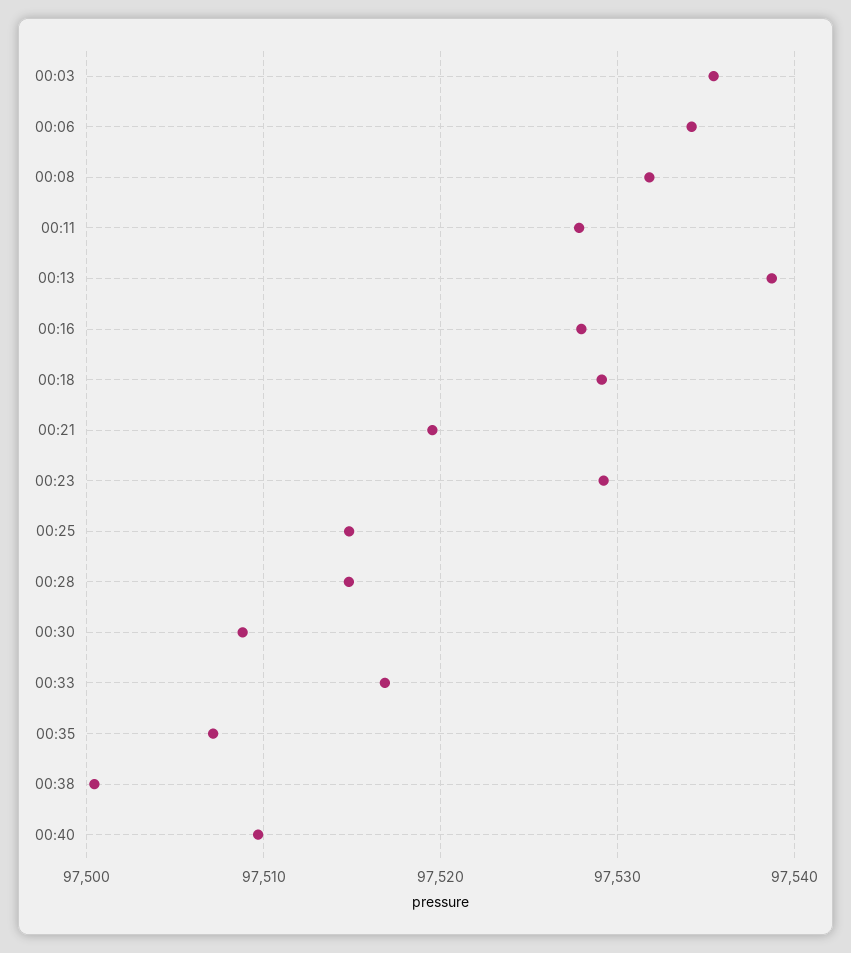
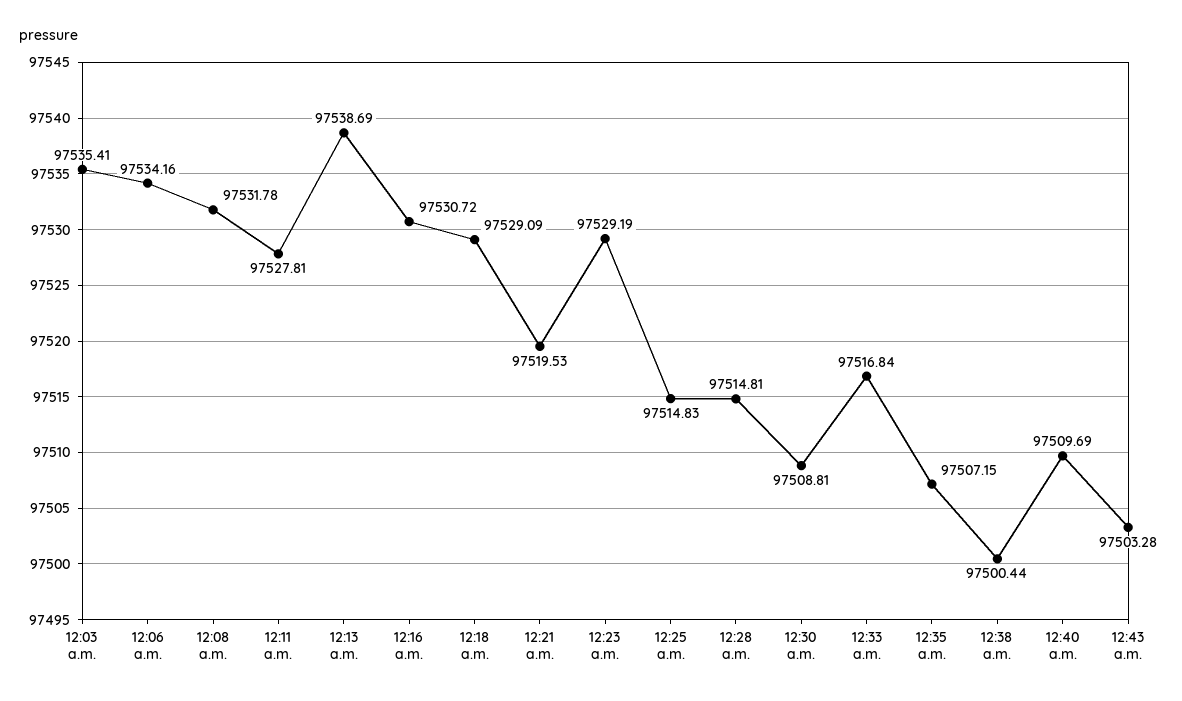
00:16: 97528 -> 97530.72
12:43 a.m.: none -> 97503.28

